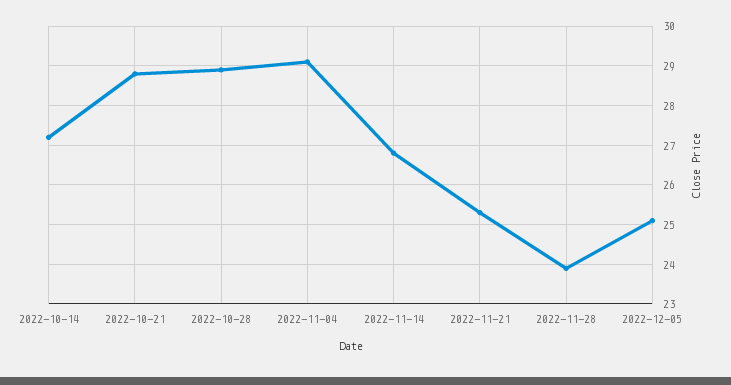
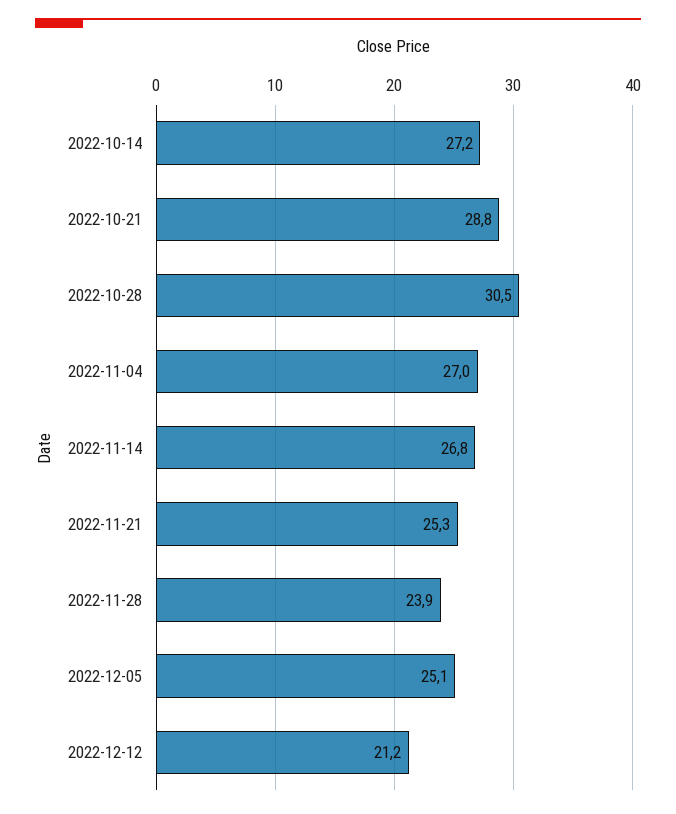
2022-10-28: 29 -> 30.5
2022-11-04: 29 -> 27
2022-12-12: none -> 21.2

